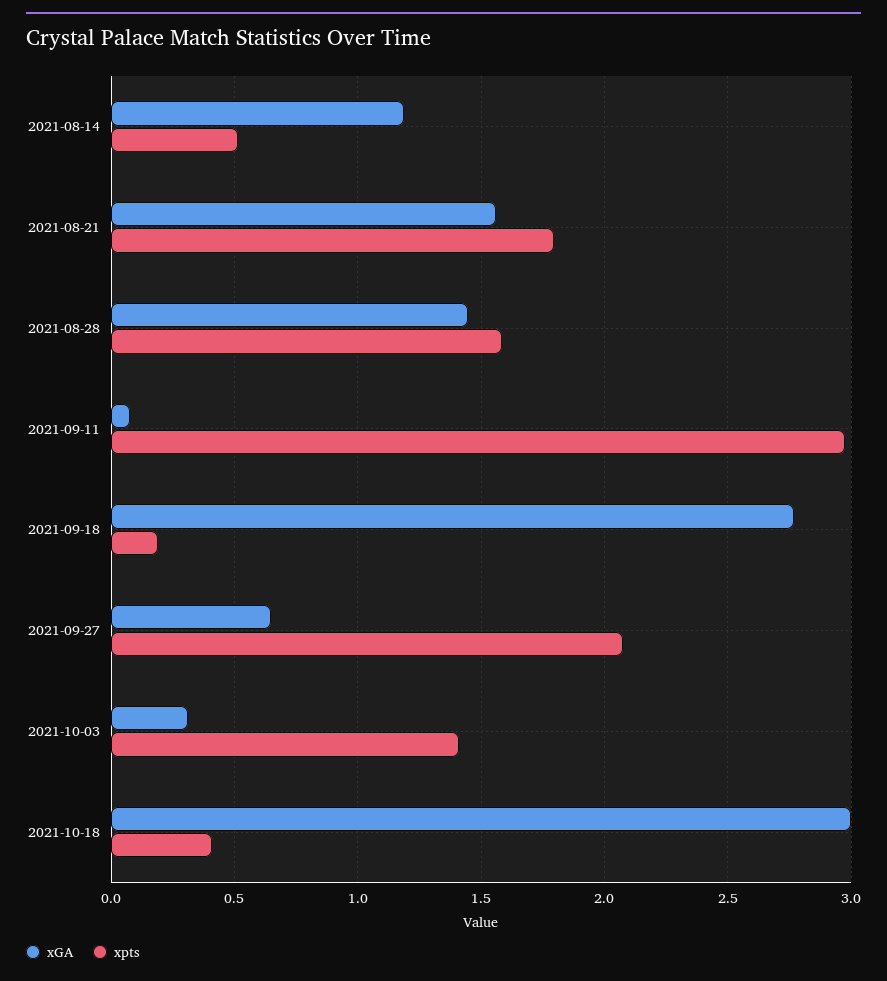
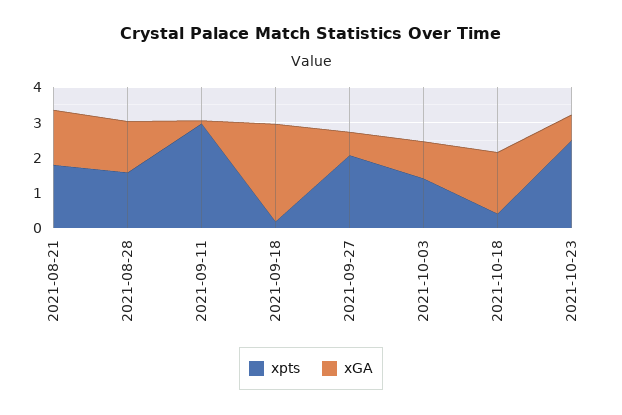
xGA, 2021-08-14: 1.2 -> none
xpts, 2021-08-14: 0.5 -> none
xGA, 2021-10-03: 0.3 -> 1
xGA, 2021-10-18: 3 -> 1.75
xpts, 2021-10-23: none -> 2.5
xGA, 2021-10-23: none -> 0.75

